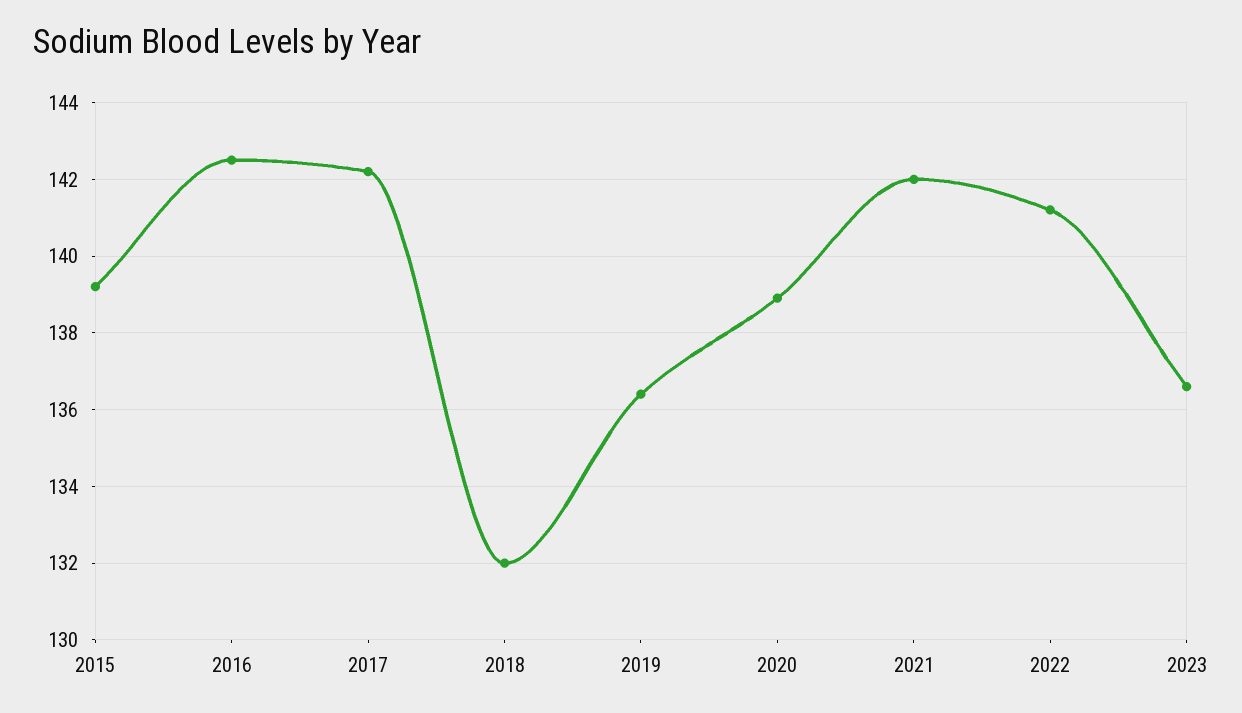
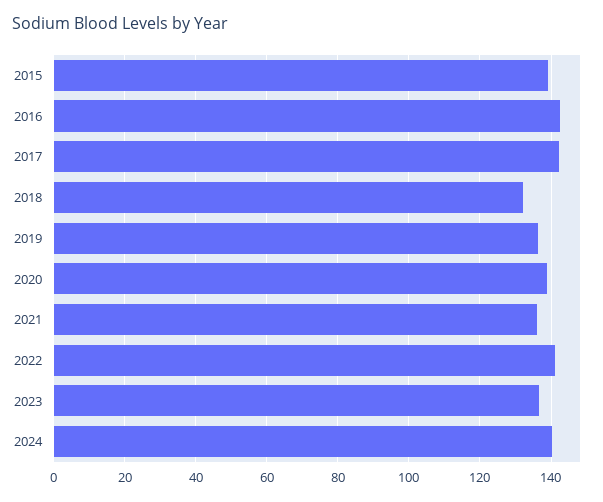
2021: 142 -> 136
2024: none -> 140

